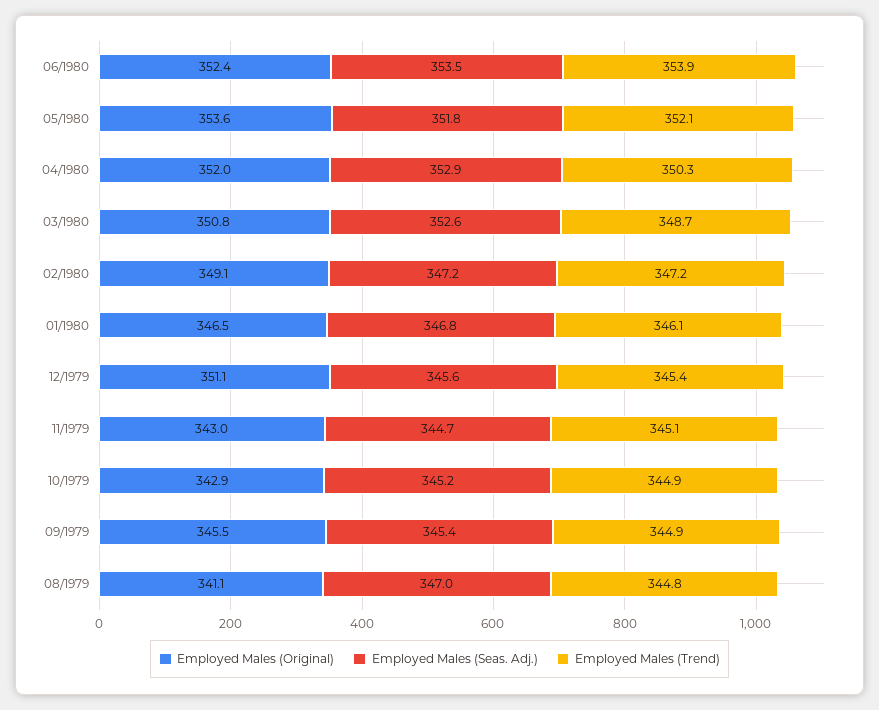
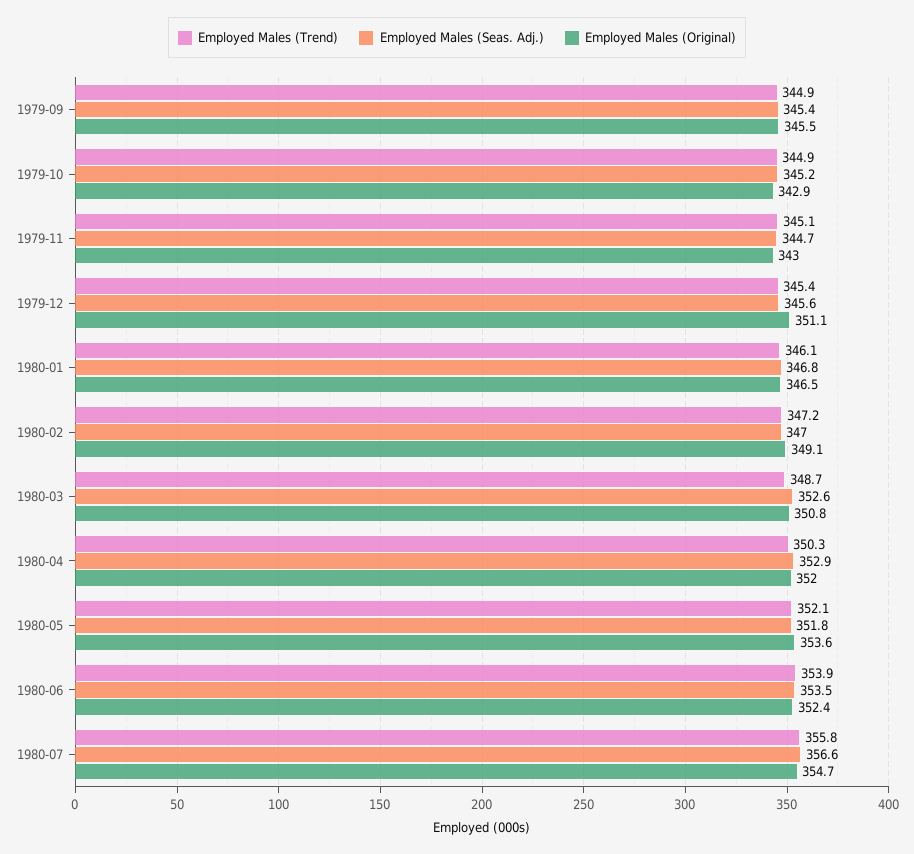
Employed Males (Seas. Adj.), 02/1980: 347.2 -> 347
Employed Males (Original), 08/1979: 341.1 -> none
Employed Males (Seas. Adj.), 08/1979: 347 -> none
Employed Males (Trend), 08/1979: 344.8 -> none
Employed Males (Trend), 1980-07: none -> 355.8
Employed Males (Seas. Adj.), 1980-07: none -> 356.6
Employed Males (Original), 1980-07: none -> 354.7

